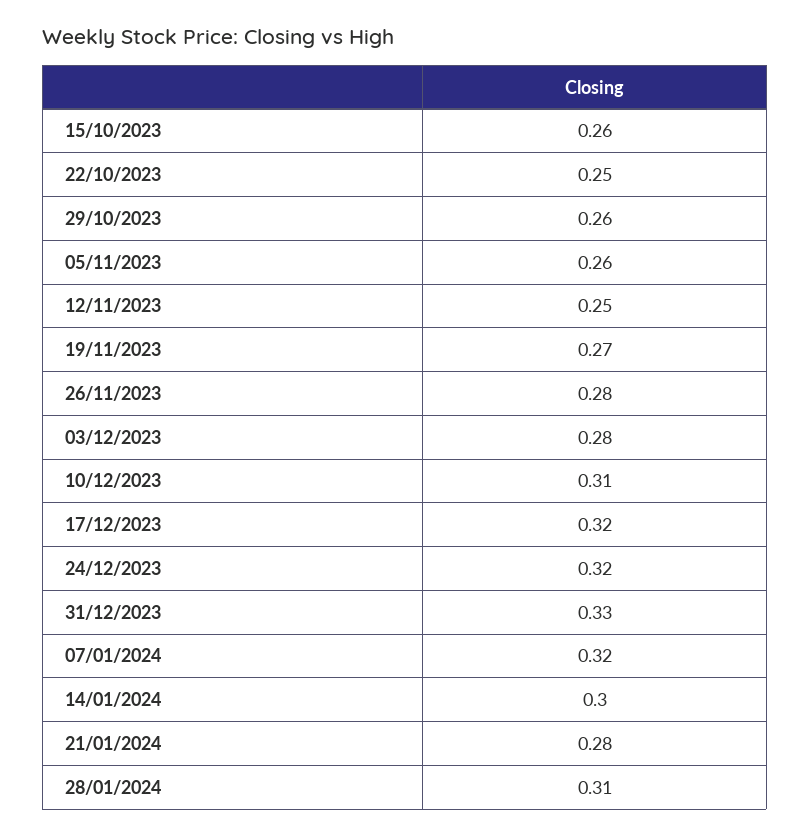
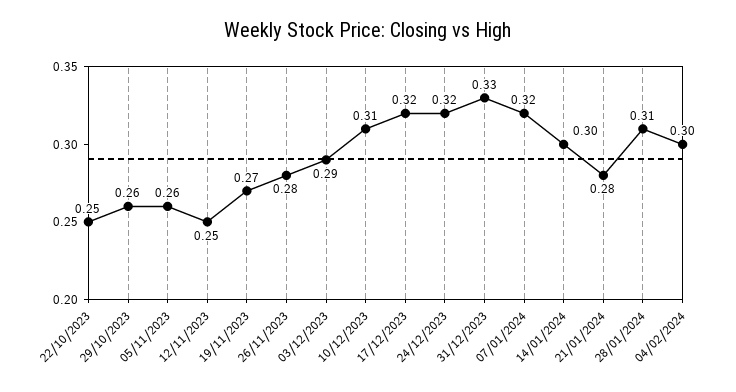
15/10/2023: 0.26 -> none
03/12/2023: 0.28 -> 0.29
04/02/2024: none -> 0.3

